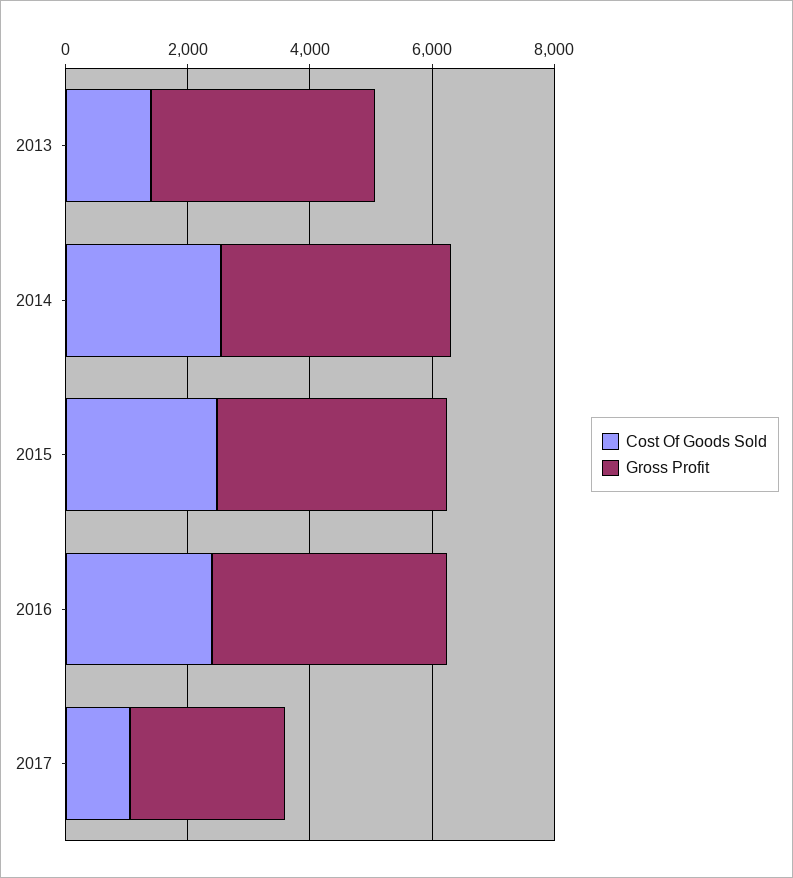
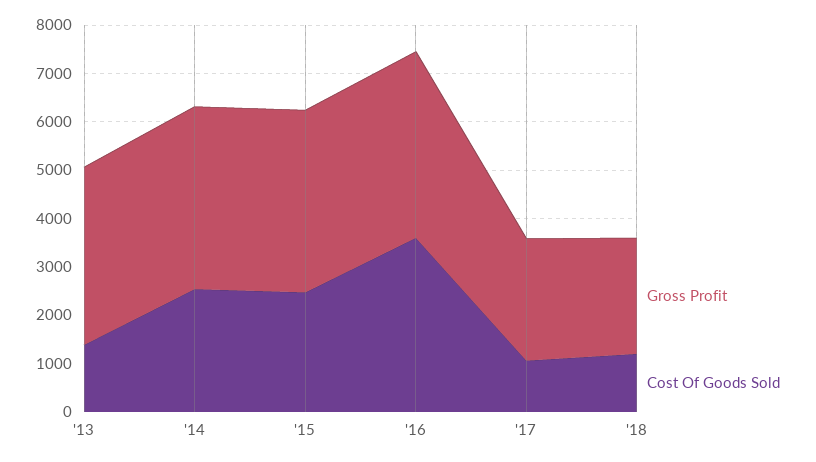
Cost Of Goods Sold, 2016: 2500 -> 3600
Gross Profit, '18: none -> 2400
Cost Of Goods Sold, '18: none -> 1200

